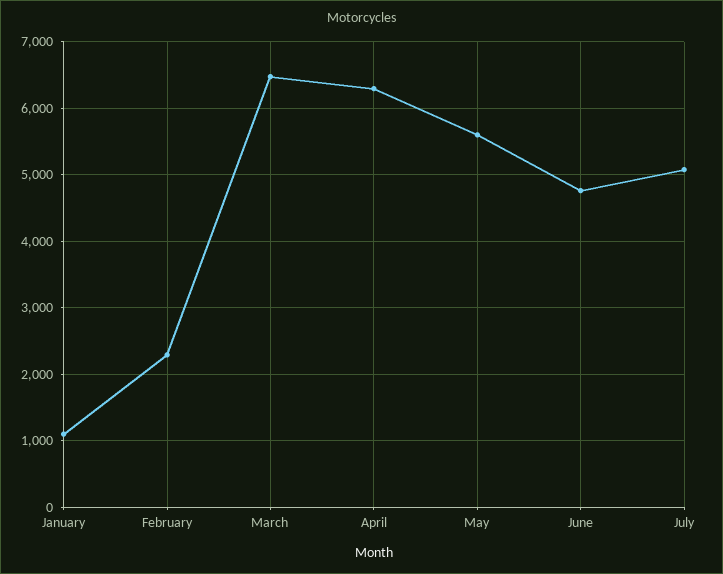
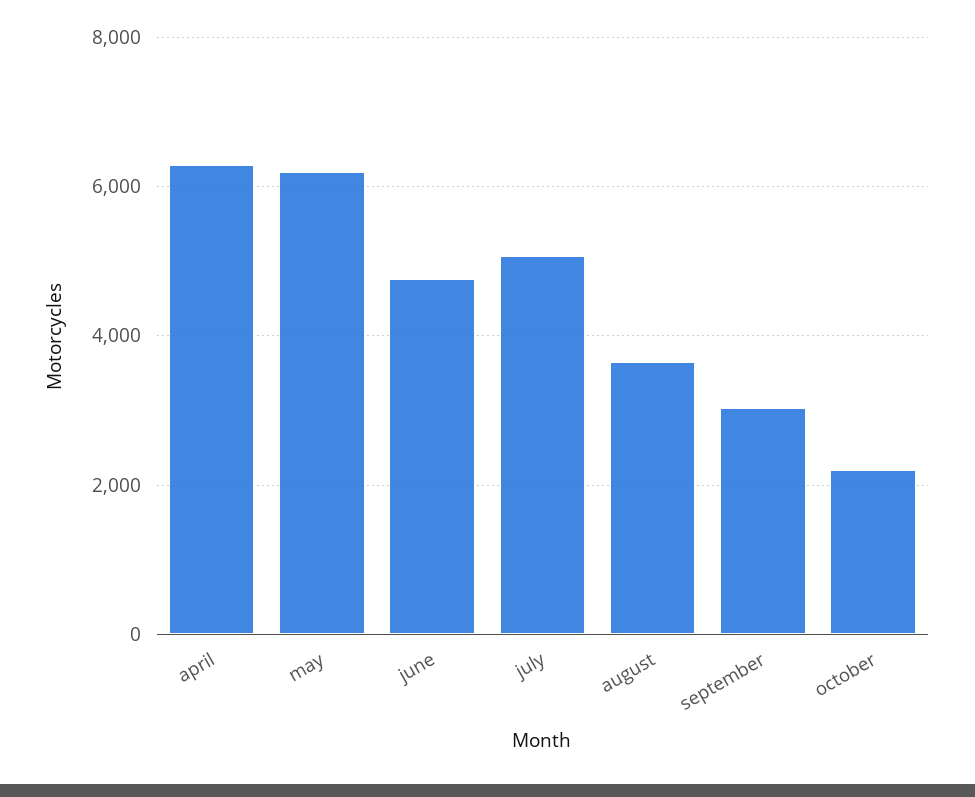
January: 1100 -> none
February: 2300 -> none
March: 6500 -> none
May: 5600 -> 6200
august: none -> 3600
september: none -> 3000
october: none -> 2200

